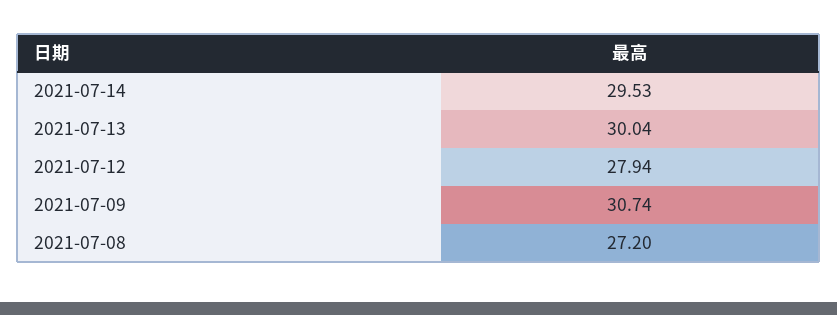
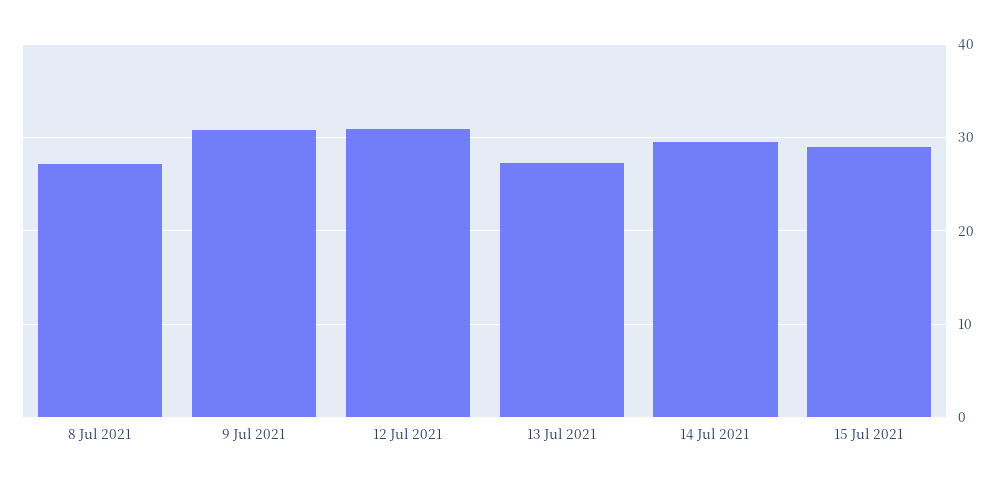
2021-07-13: 30.04 -> 27
2021-07-12: 27.94 -> 31
15 Jul 2021: none -> 29

